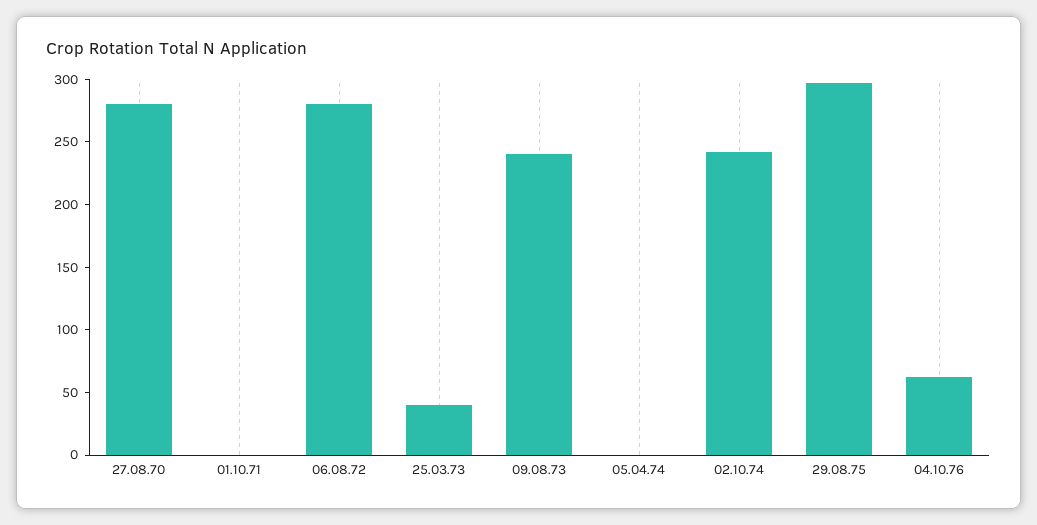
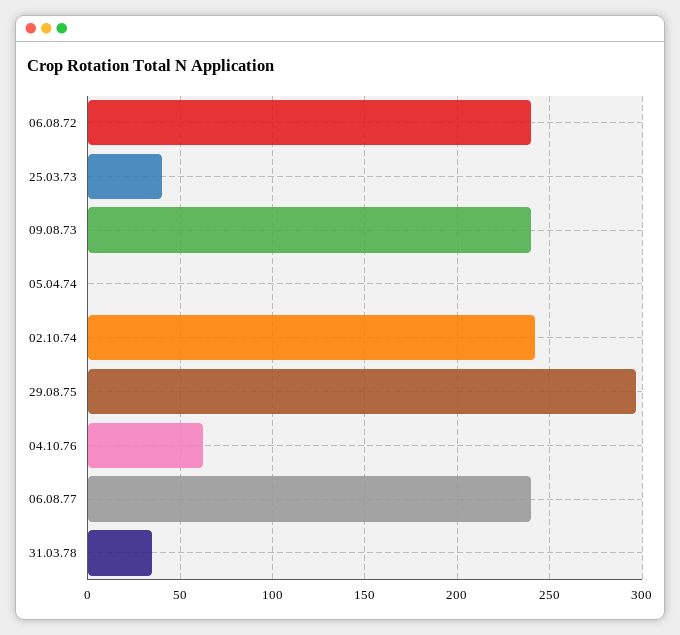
27.08.70: 280 -> none
01.10.71: 0 -> none
06.08.72: 280 -> 240
06.08.77: none -> 240
31.03.78: none -> 35

